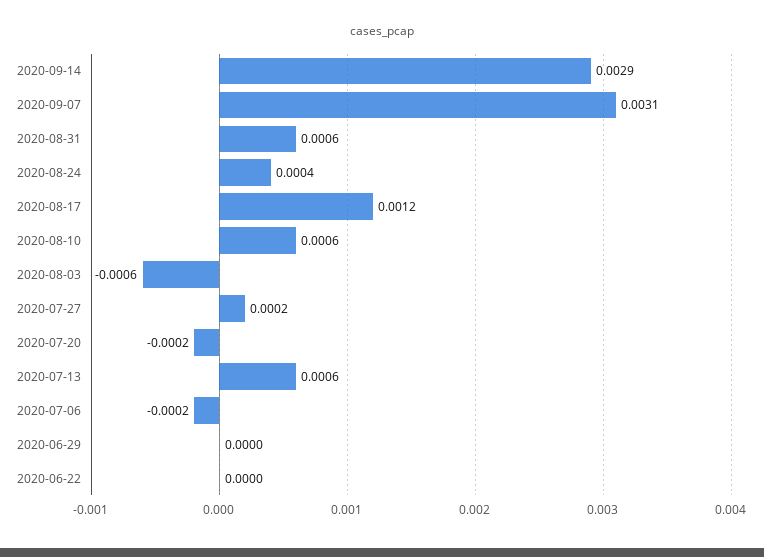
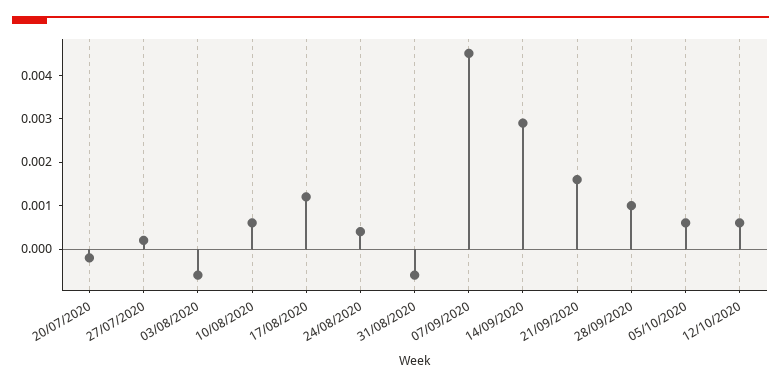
2020-09-07: 0.0031 -> 0.0045
2020-08-31: 0.0006 -> -0.0005
2020-07-13: 0.0006 -> none
2020-07-06: -0.0002 -> none
2020-06-29: 0 -> none
2020-06-22: 0 -> none
21/09/2020: none -> 0.0015
28/09/2020: none -> 0.001
05/10/2020: none -> 0.0005
12/10/2020: none -> 0.0005

